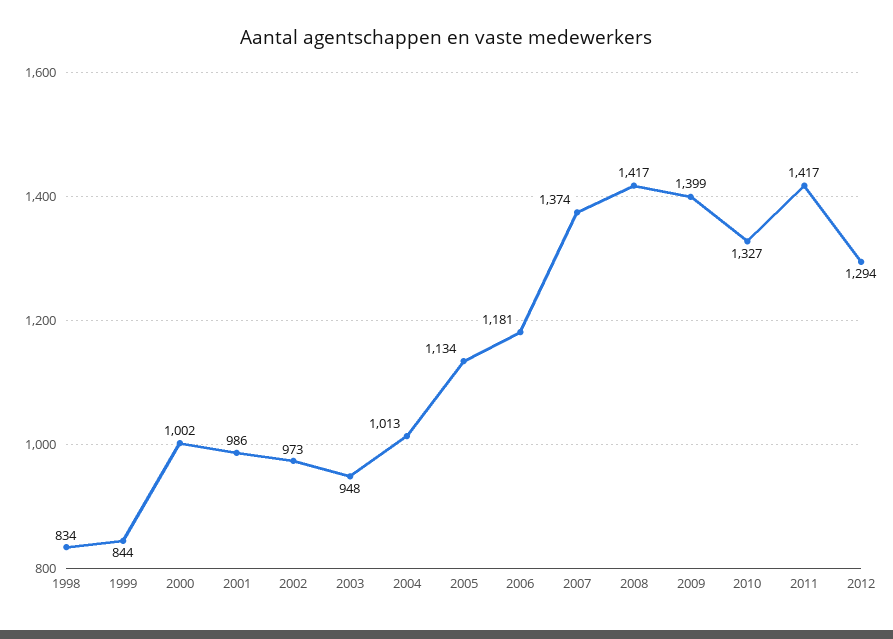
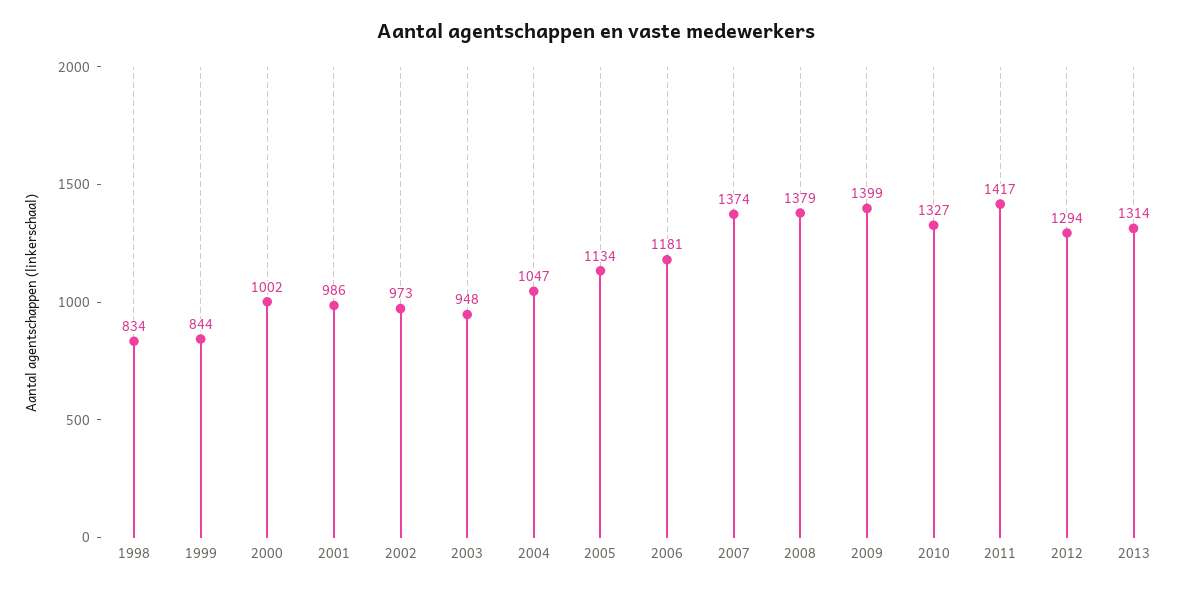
2004: 1013 -> 1047
2008: 1417 -> 1379
2013: none -> 1314

